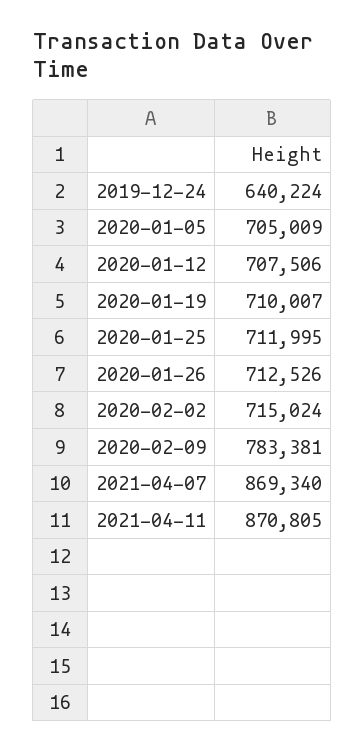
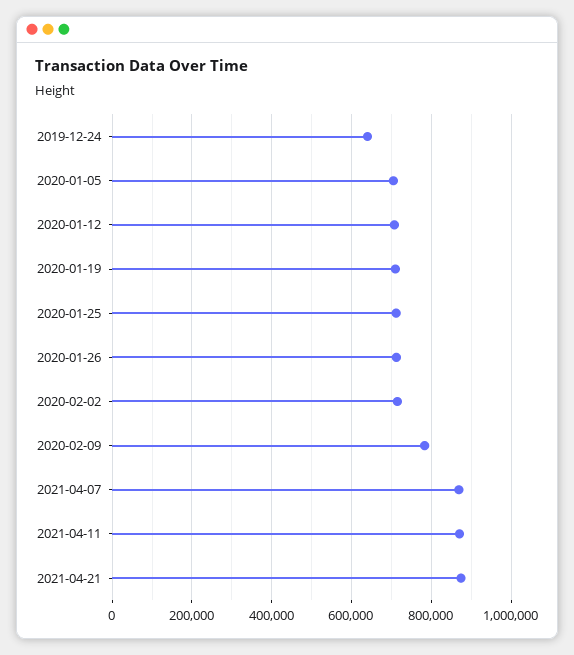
2021-04-21: none -> 880000

